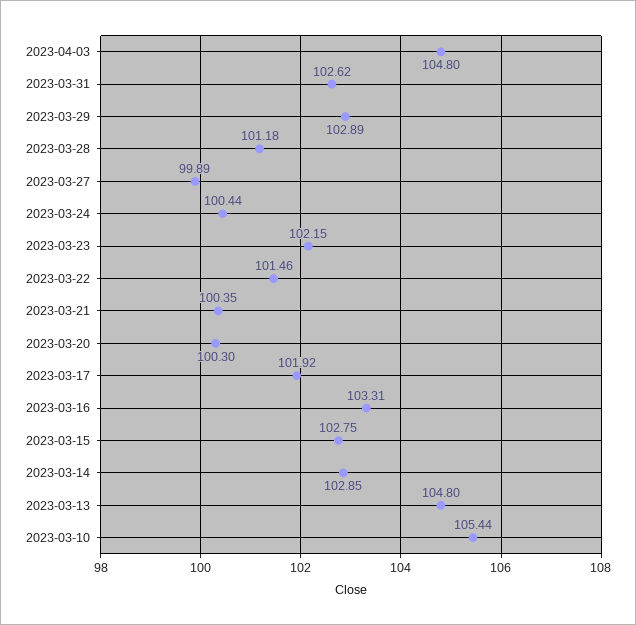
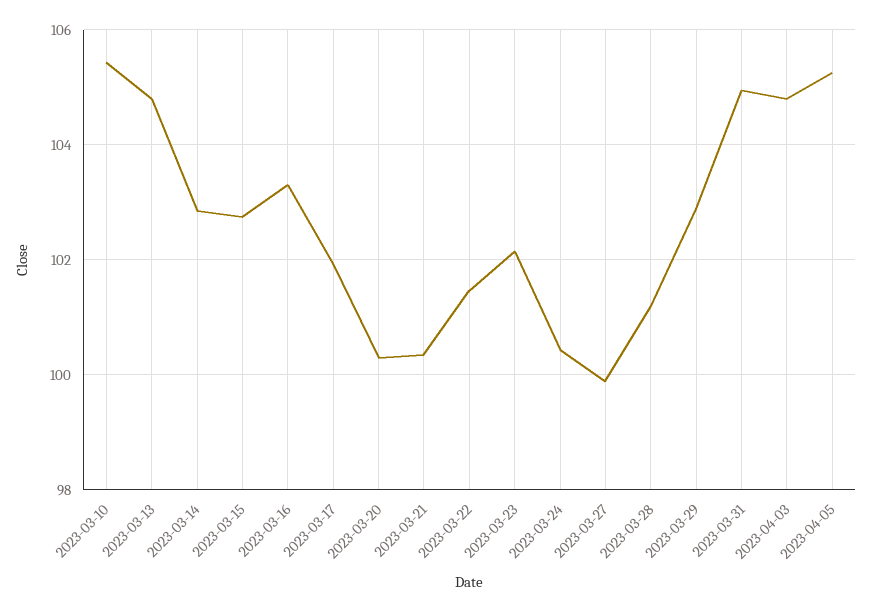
2023-03-31: 102.62 -> 105
2023-04-05: none -> 105.2

